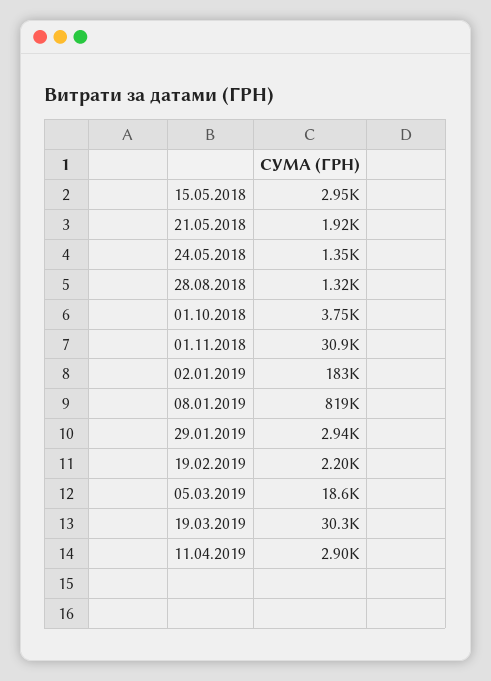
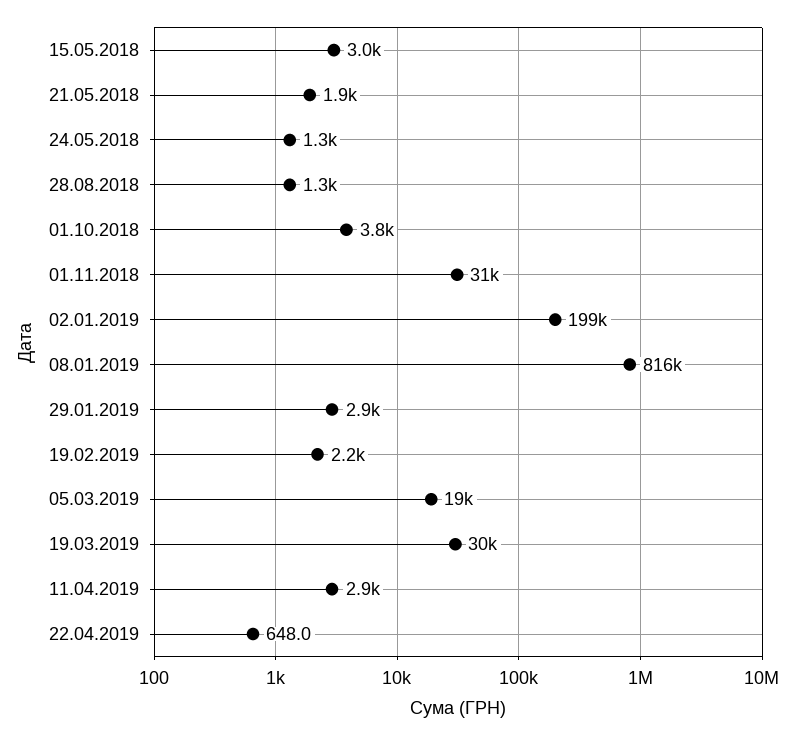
02.01.2019: 183000 -> 199000
08.01.2019: 819000 -> 816000
22.04.2019: none -> 648

